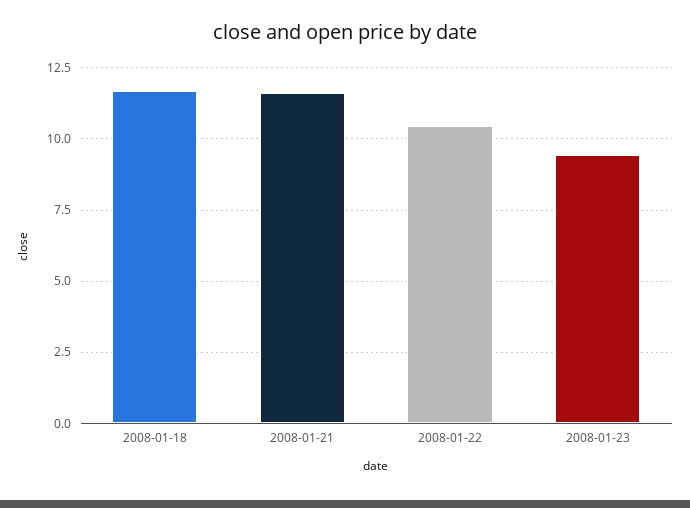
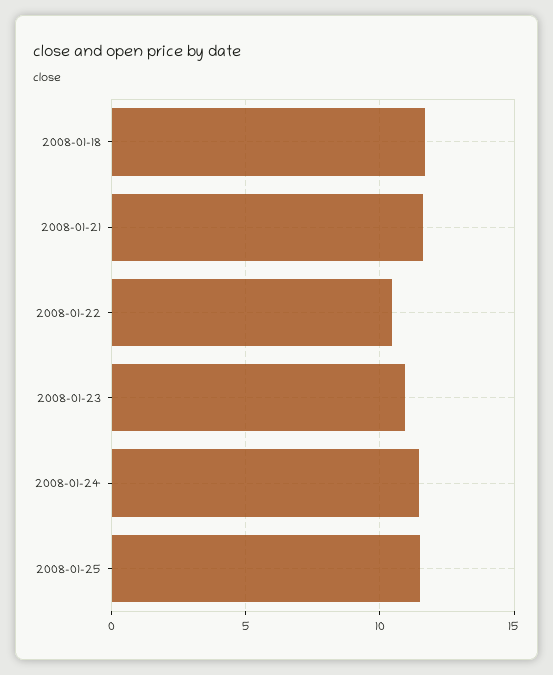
2008-01-23: 9.5 -> 11
2008-01-24: none -> 11.5
2008-01-25: none -> 11.5

